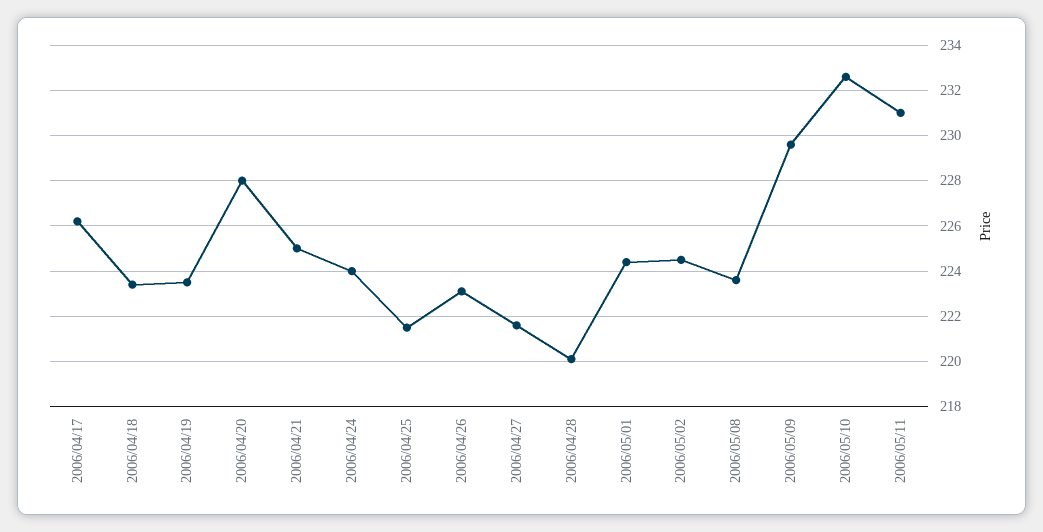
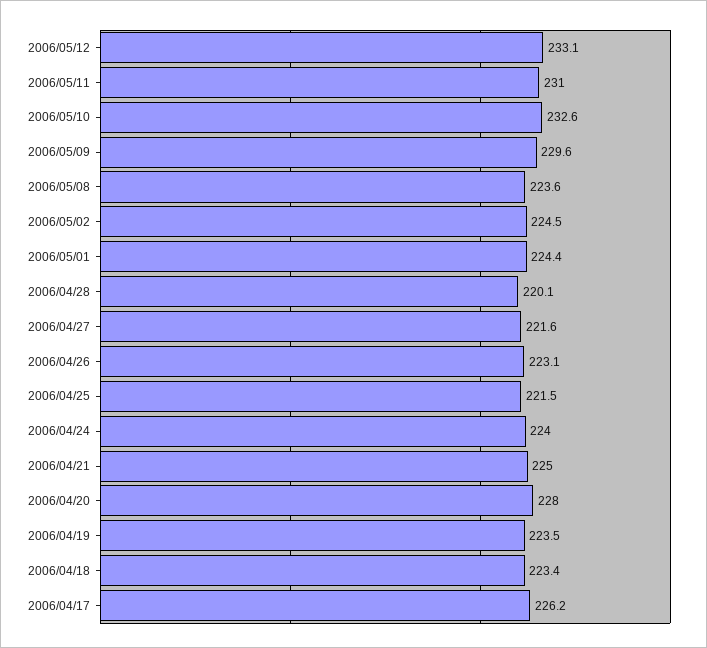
2006/05/12: none -> 233.1

